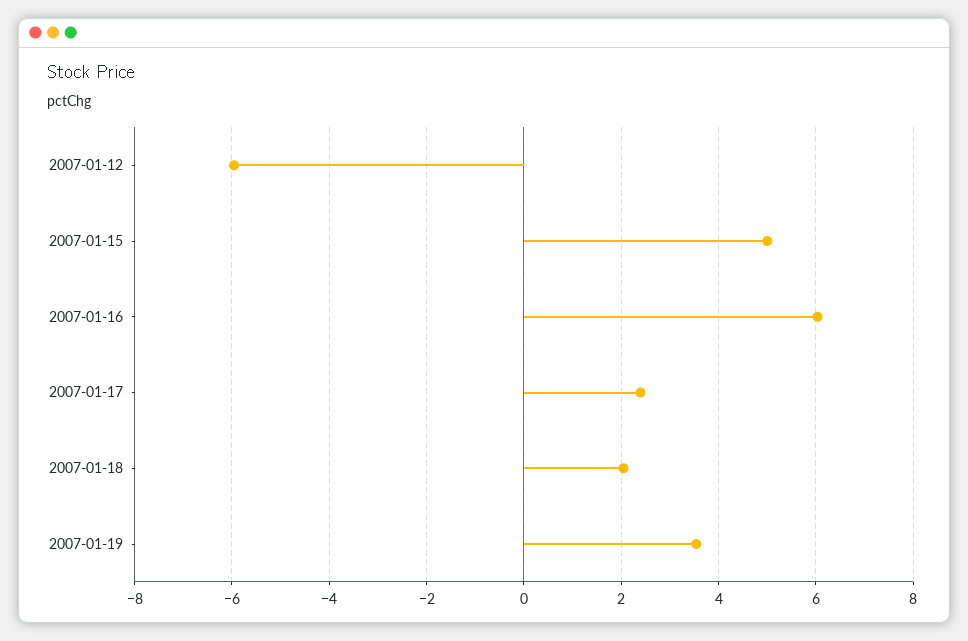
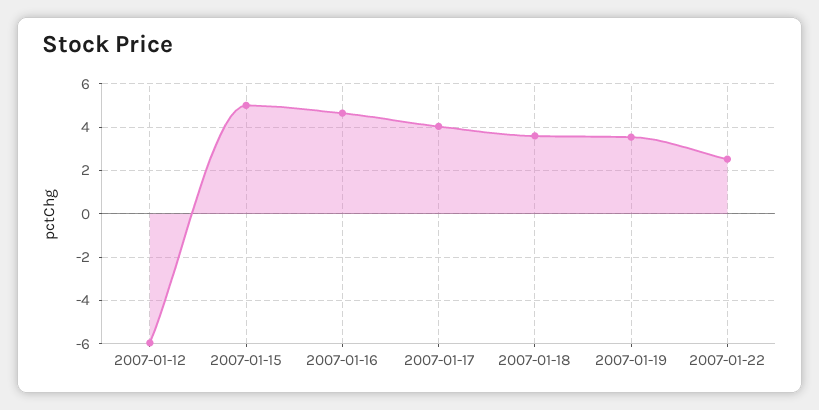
2007-01-16: 6 -> 4.5
2007-01-17: 2.4 -> 4
2007-01-18: 2 -> 3.5
2007-01-22: none -> 2.5

